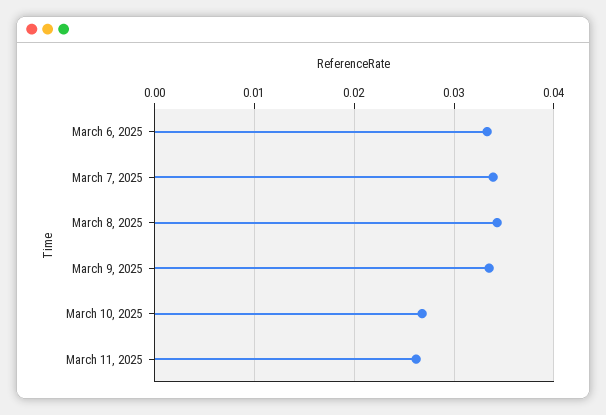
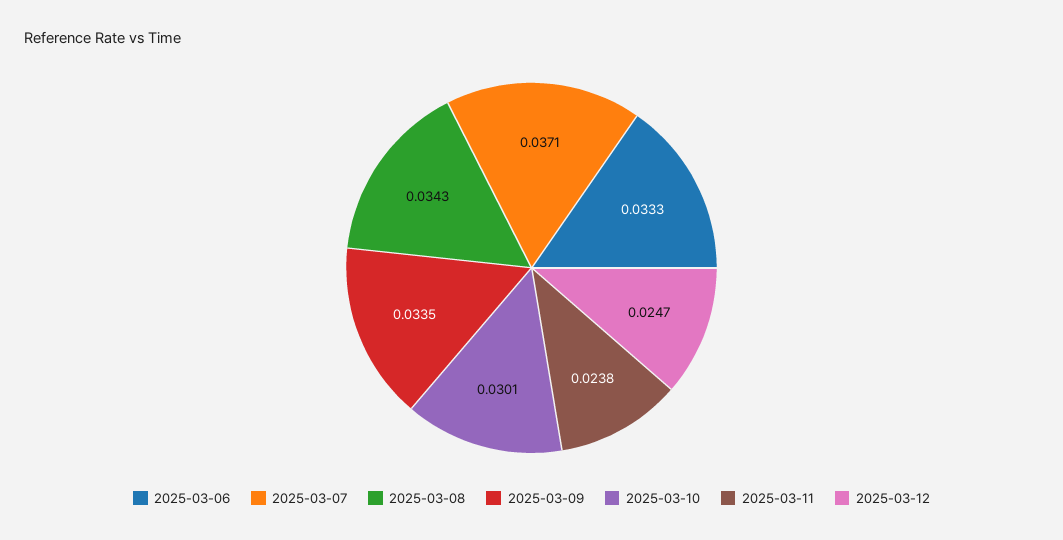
March 7, 2025: 0.034 -> 0.0371
March 10, 2025: 0.027 -> 0.0301
March 11, 2025: 0.026 -> 0.0238
2025-03-12: none -> 0.0247

